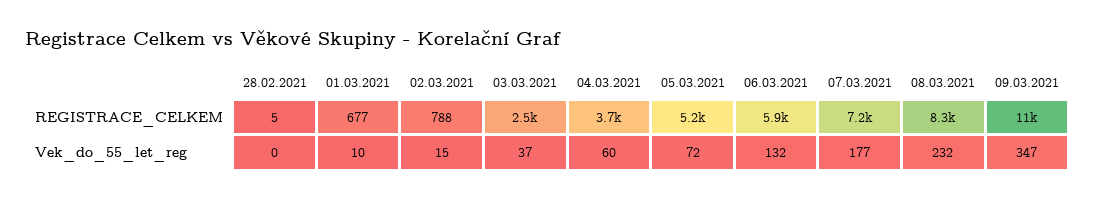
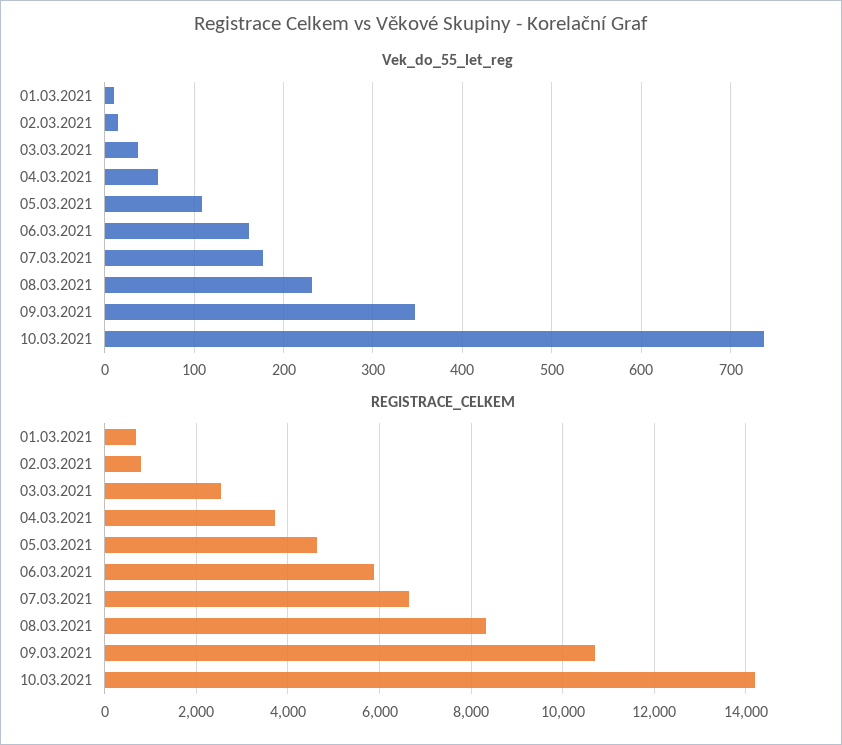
REGISTRACE_CELKEM, 28.02.2021: 5 -> none
REGISTRACE_CELKEM, 05.03.2021: 5200 -> 4600
REGISTRACE_CELKEM, 07.03.2021: 7200 -> 6600
Vek_do_55_let_reg, 28.02.2021: 0 -> none
Vek_do_55_let_reg, 05.03.2021: 72 -> 110
Vek_do_55_let_reg, 06.03.2021: 132 -> 160
Vek_do_55_let_reg, 10.03.2021: none -> 740
REGISTRACE_CELKEM, 10.03.2021: none -> 14200

